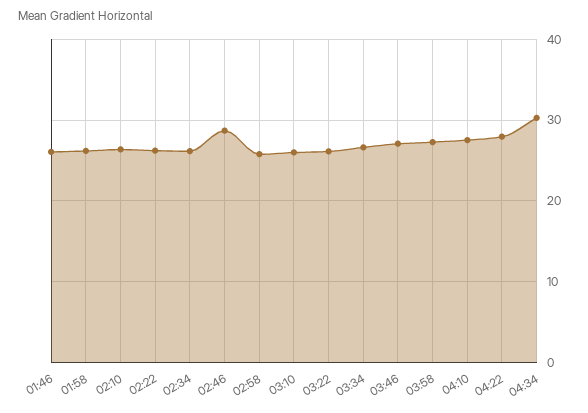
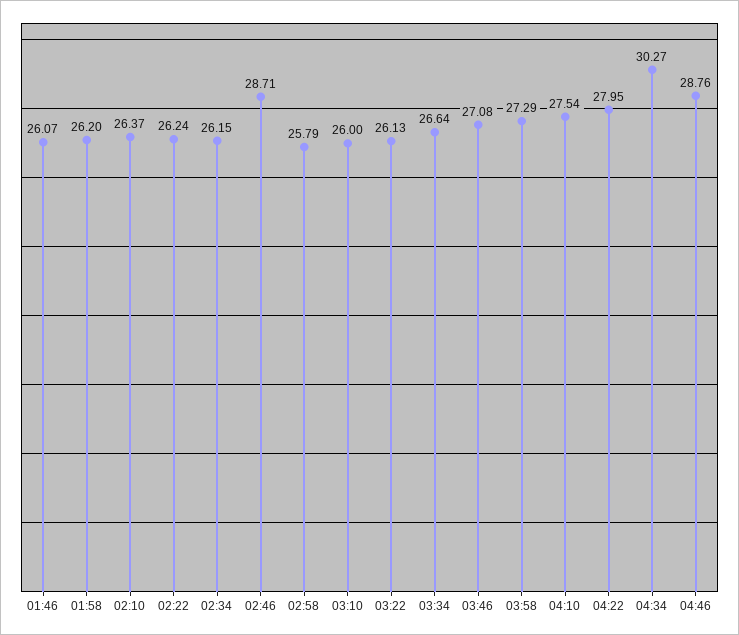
04:46: none -> 28.76

